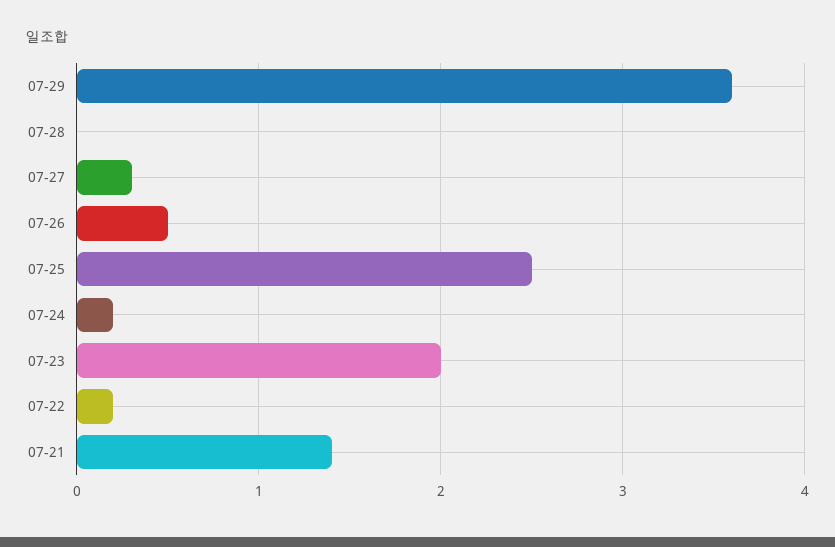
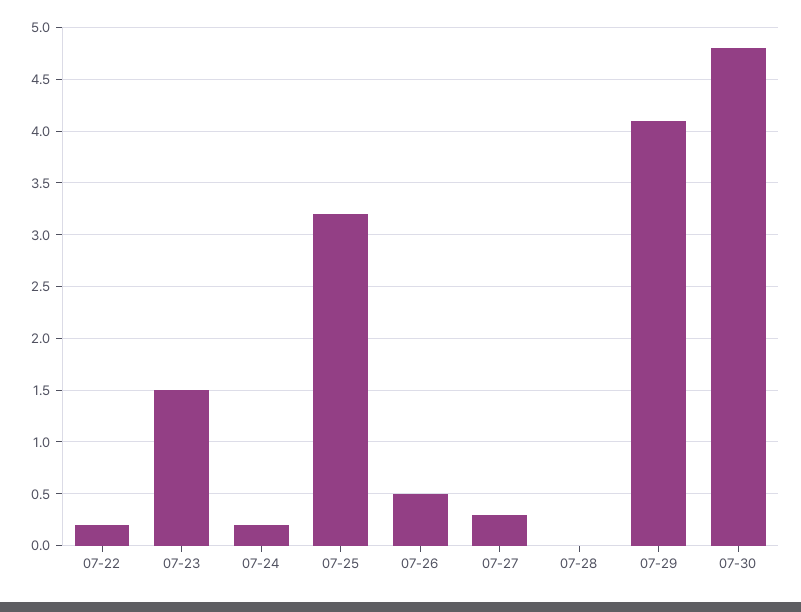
07-29: 3.6 -> 4.1
07-25: 2.5 -> 3.2
07-23: 2 -> 1.5
07-21: 1.4 -> none
07-30: none -> 4.8

